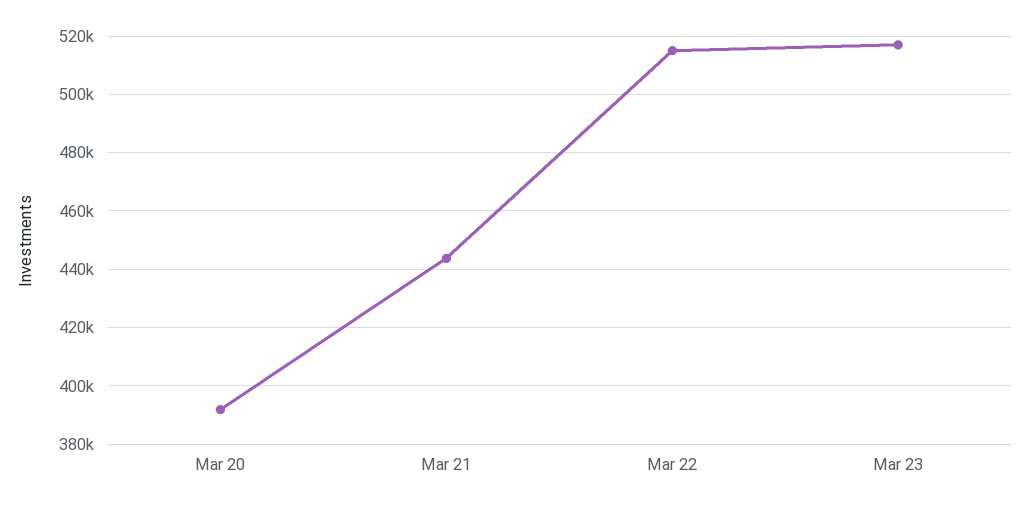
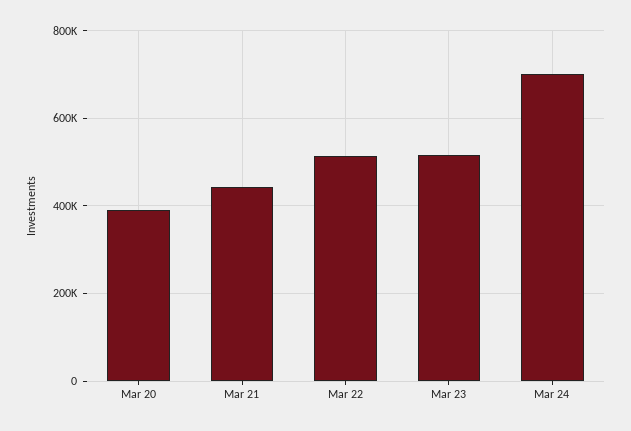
Mar 24: none -> 700000

